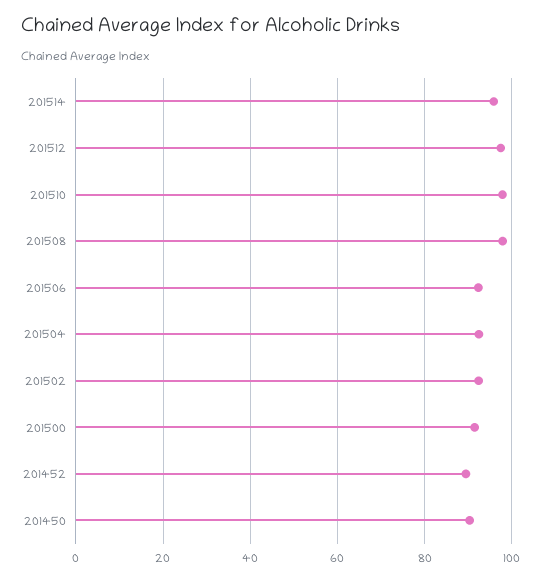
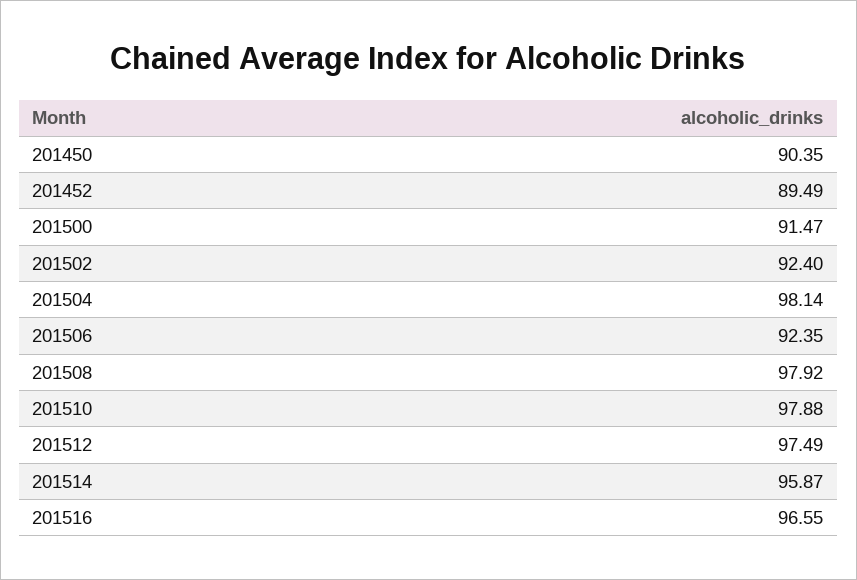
201504: 92 -> 98.14
201516: none -> 96.55

